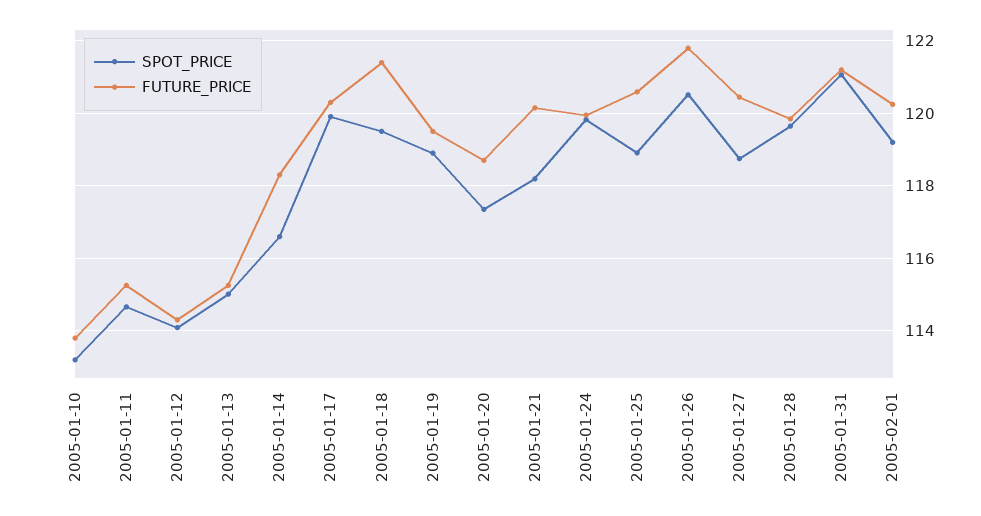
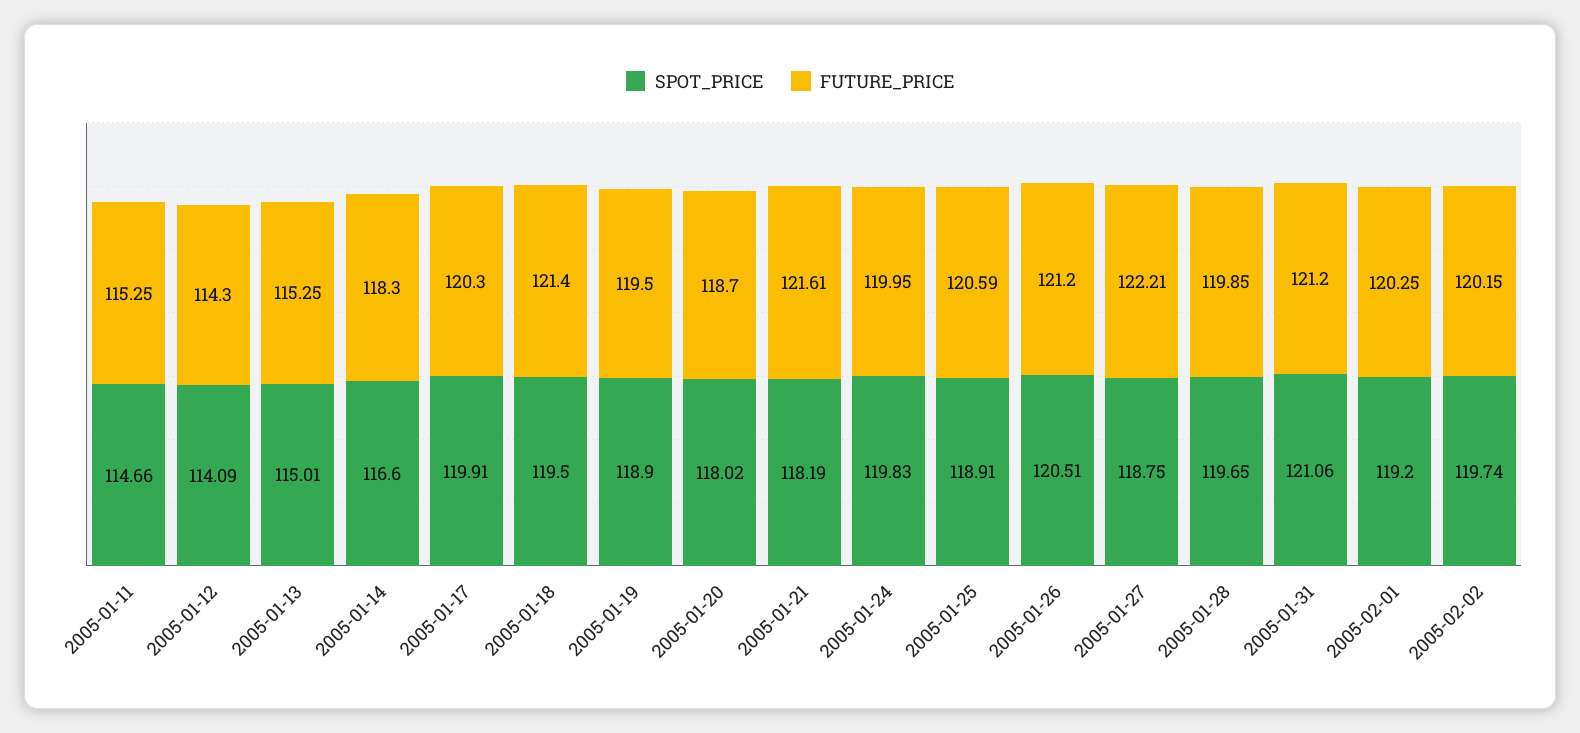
SPOT_PRICE, 2005-01-10: 113.2 -> none
FUTURE_PRICE, 2005-01-10: 113.8 -> none
SPOT_PRICE, 2005-01-20: 117.4 -> 118.02
FUTURE_PRICE, 2005-01-21: 120.2 -> 121.61
FUTURE_PRICE, 2005-01-26: 121.8 -> 121.2
FUTURE_PRICE, 2005-01-27: 120.4 -> 122.21
SPOT_PRICE, 2005-02-02: none -> 119.74
FUTURE_PRICE, 2005-02-02: none -> 120.15

